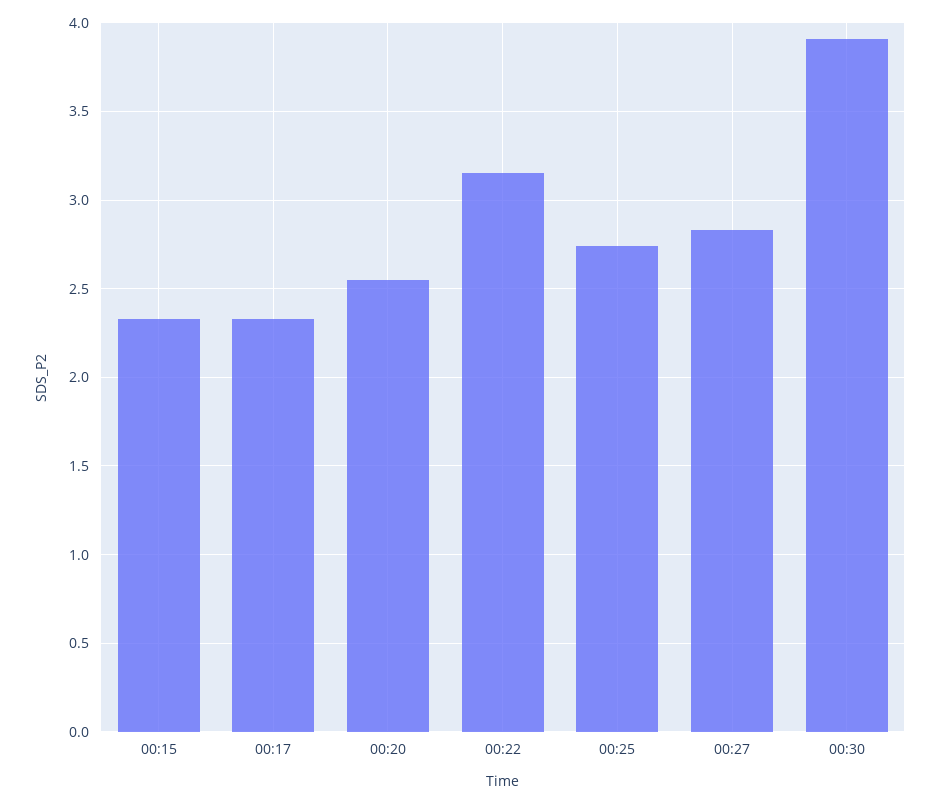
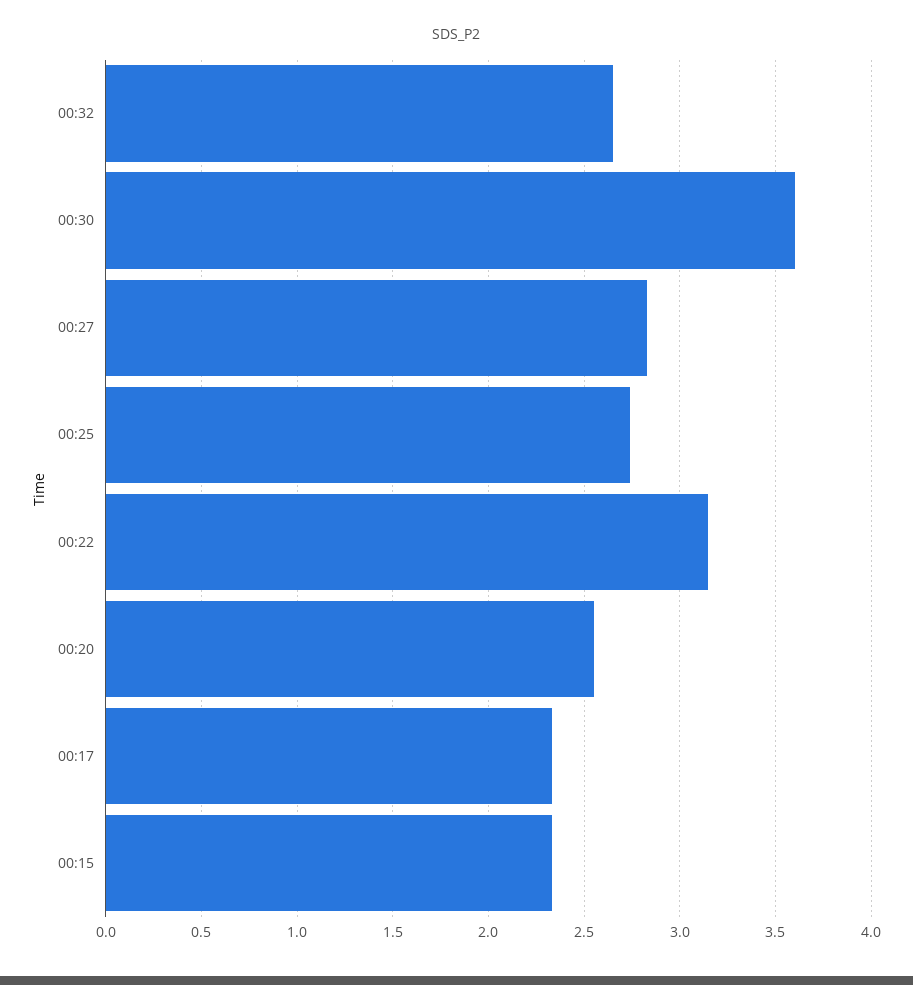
00:30: 3.9 -> 3.6
00:32: none -> 2.65

